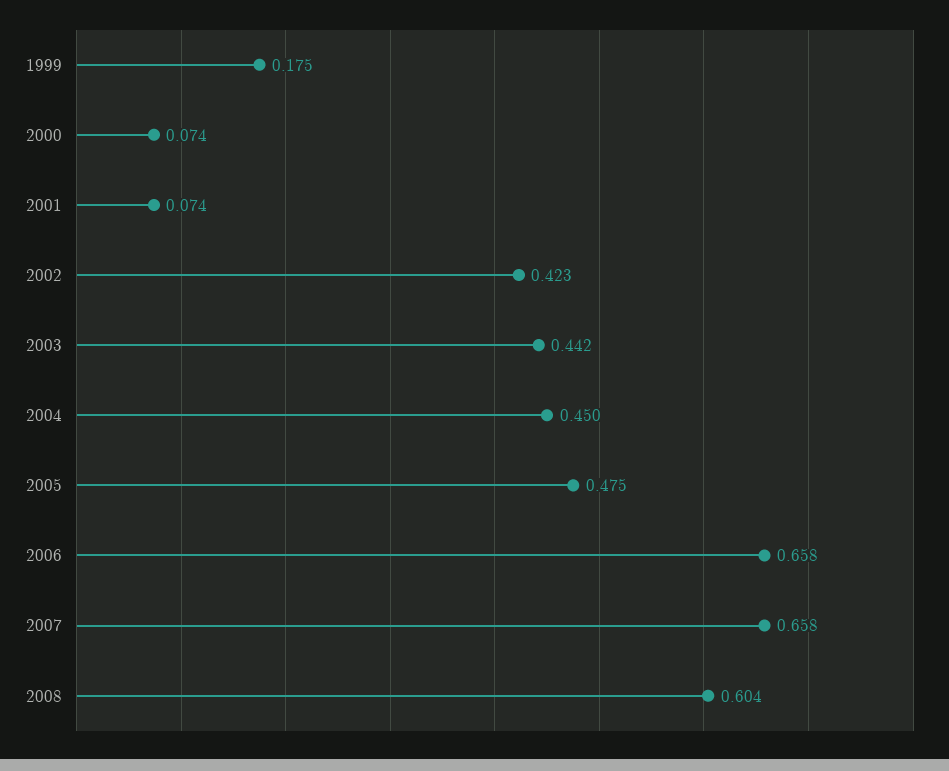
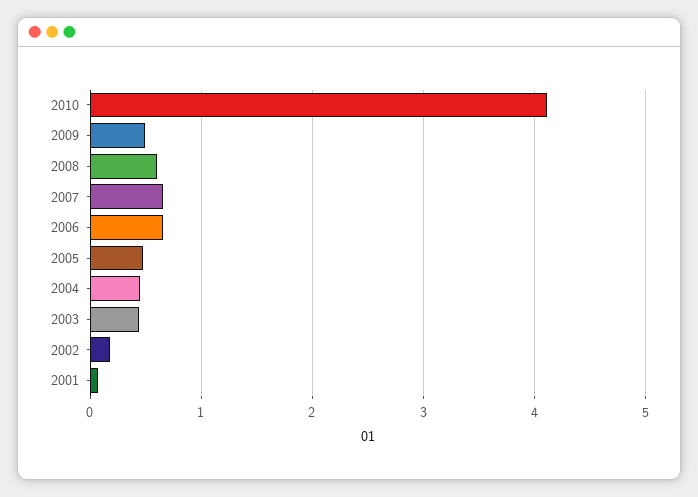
1999: 0.175 -> none
2000: 0.074 -> none
2002: 0.423 -> 0.2
2010: none -> 4.1
2009: none -> 0.5

